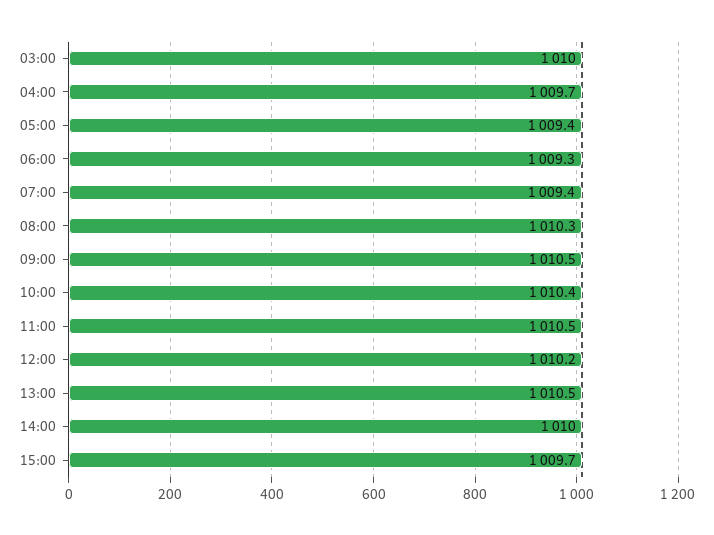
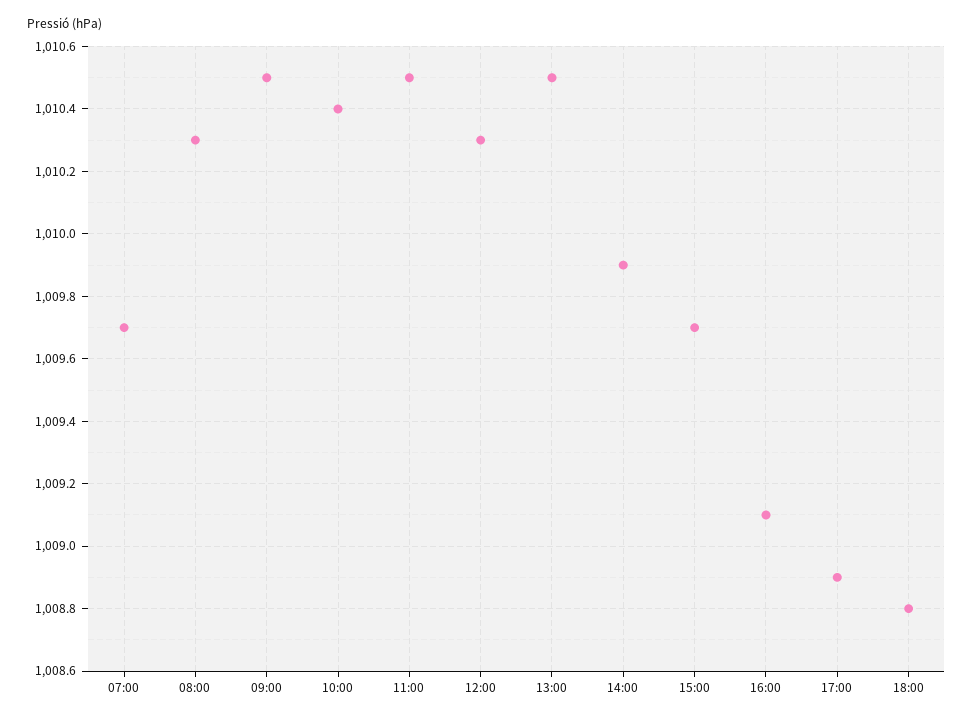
03:00: 1010 -> none
04:00: 1009.7 -> none
05:00: 1009.4 -> none
06:00: 1009.3 -> none
07:00: 1009.4 -> 1009.7
12:00: 1010.2 -> 1010.3
14:00: 1010 -> 1009.9
16:00: none -> 1009.1
17:00: none -> 1008.9
18:00: none -> 1008.8

